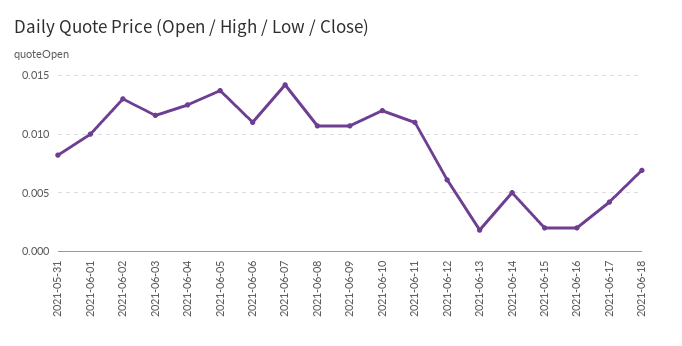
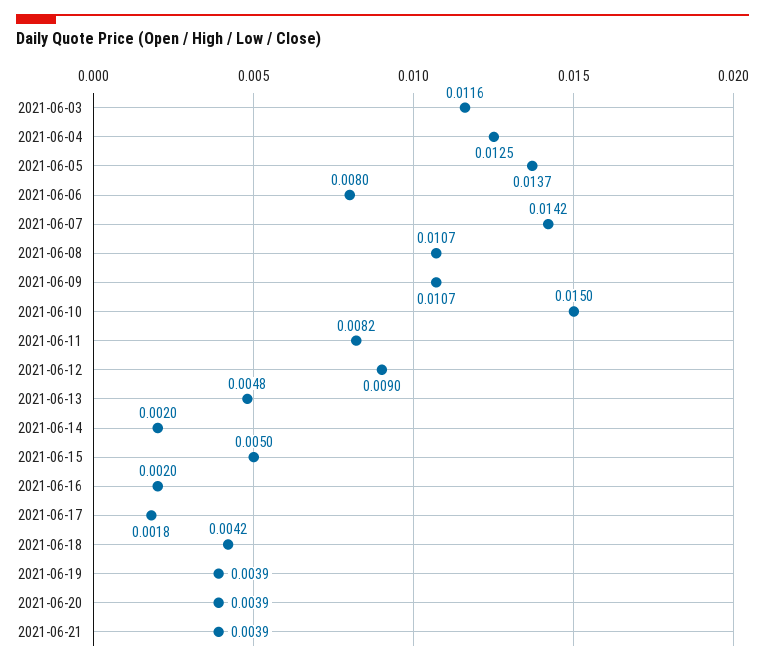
2021-05-31: 0.008 -> none
2021-06-01: 0.01 -> none
2021-06-02: 0.013 -> none
2021-06-06: 0.011 -> 0.008
2021-06-10: 0.012 -> 0.015
2021-06-11: 0.011 -> 0.0082
2021-06-12: 0.006 -> 0.009
2021-06-13: 0.002 -> 0.0048
2021-06-14: 0.005 -> 0.002
2021-06-15: 0.002 -> 0.005
2021-06-17: 0.004 -> 0.0018
2021-06-18: 0.007 -> 0.0042
2021-06-19: none -> 0.0039
2021-06-20: none -> 0.0039
2021-06-21: none -> 0.0039

